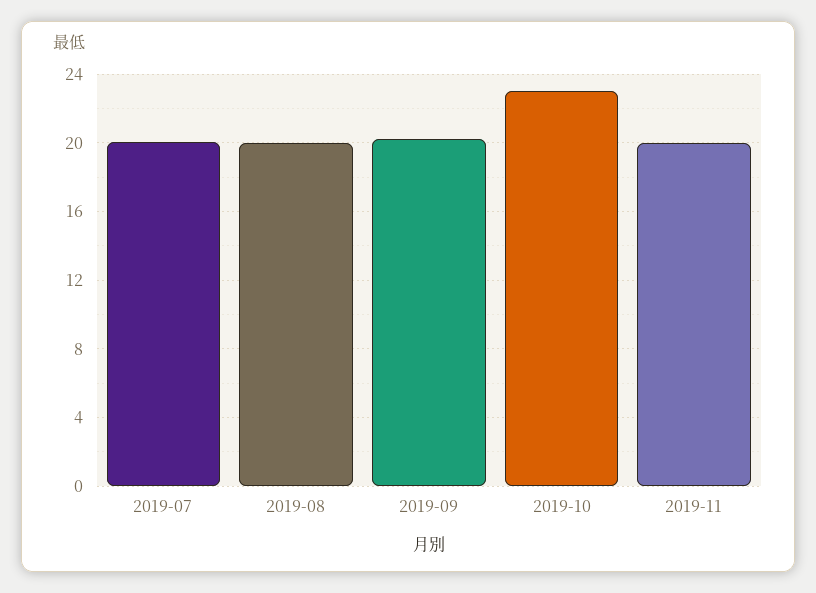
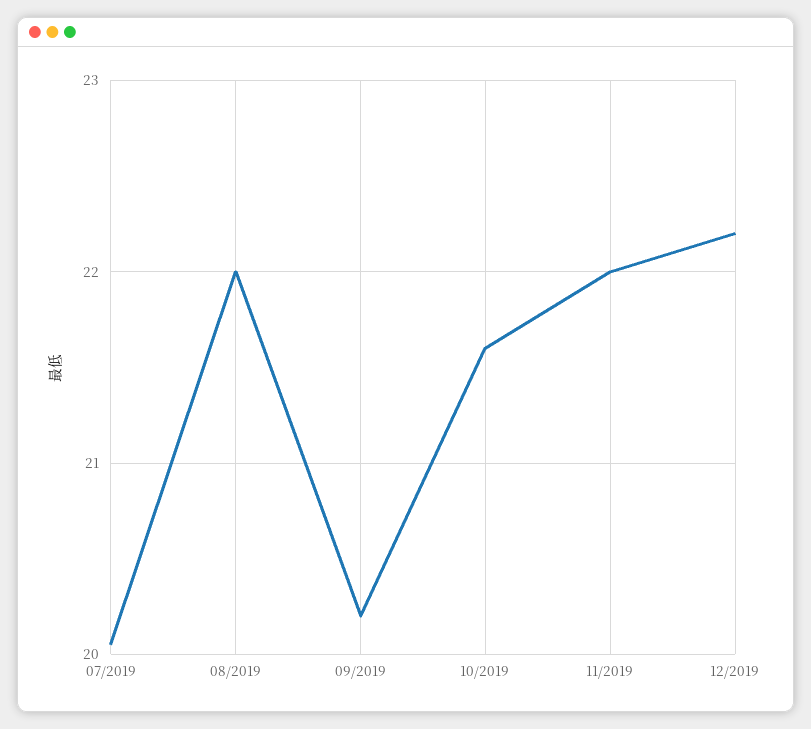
2019-08: 20 -> 22
2019-10: 23 -> 21.6
2019-11: 20 -> 22
12/2019: none -> 22.2

